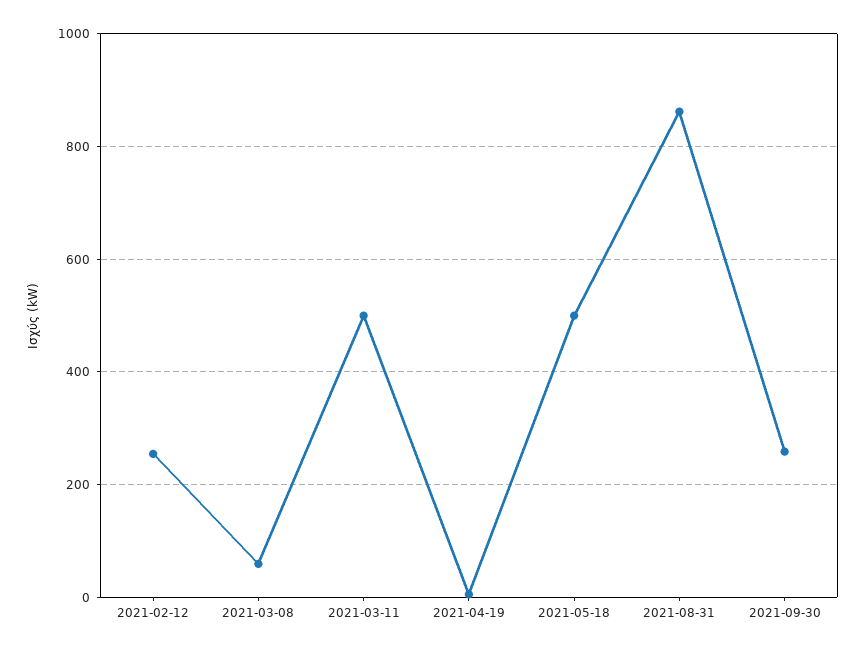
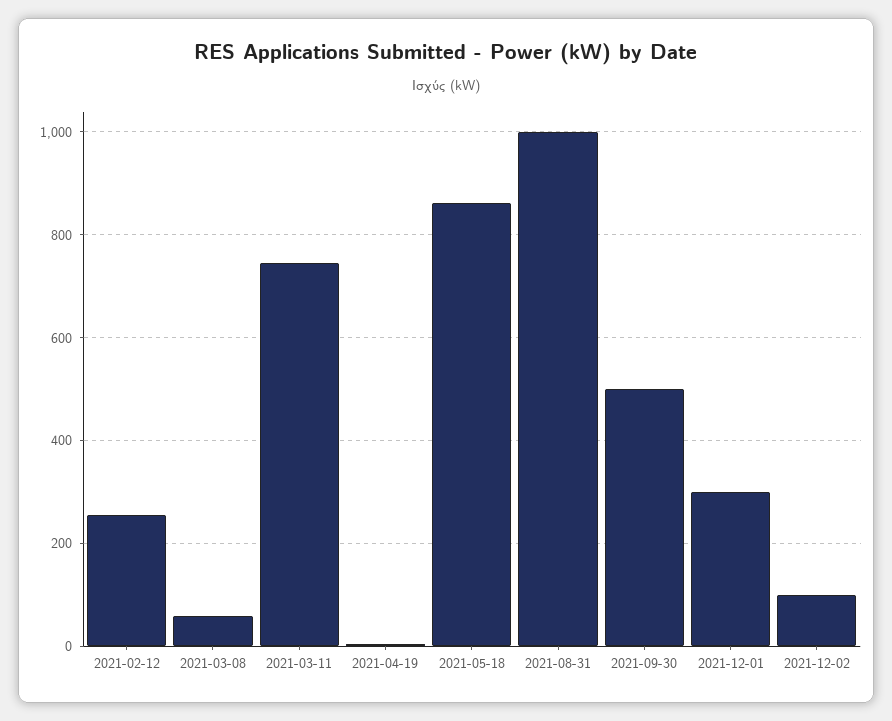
2021-03-11: 500 -> 740
2021-05-18: 500 -> 860
2021-08-31: 860 -> 1000
2021-09-30: 260 -> 500
2021-12-01: none -> 300
2021-12-02: none -> 100

